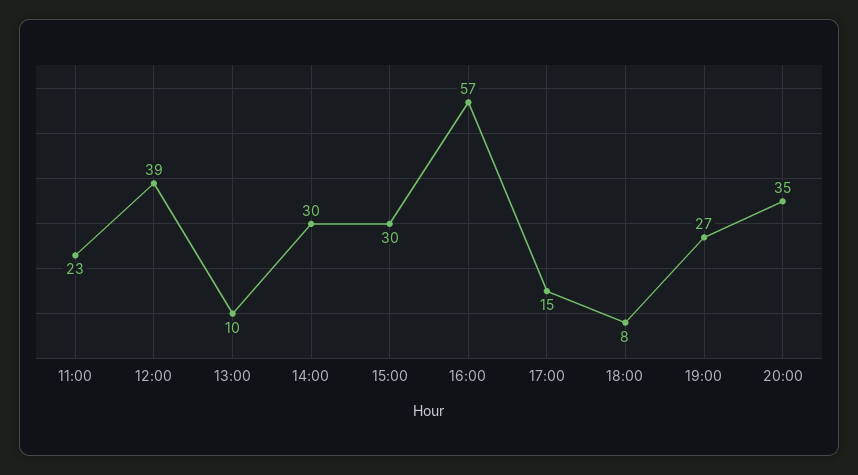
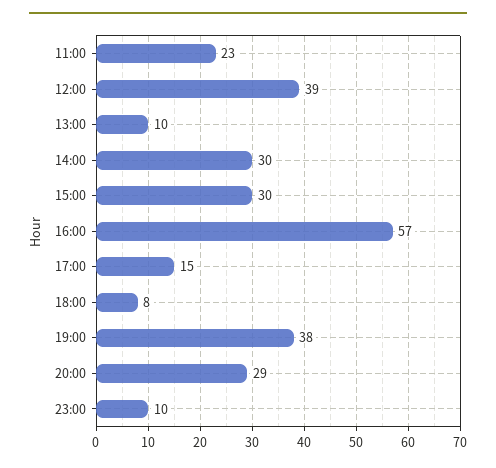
19:00: 27 -> 38
20:00: 35 -> 29
23:00: none -> 10

